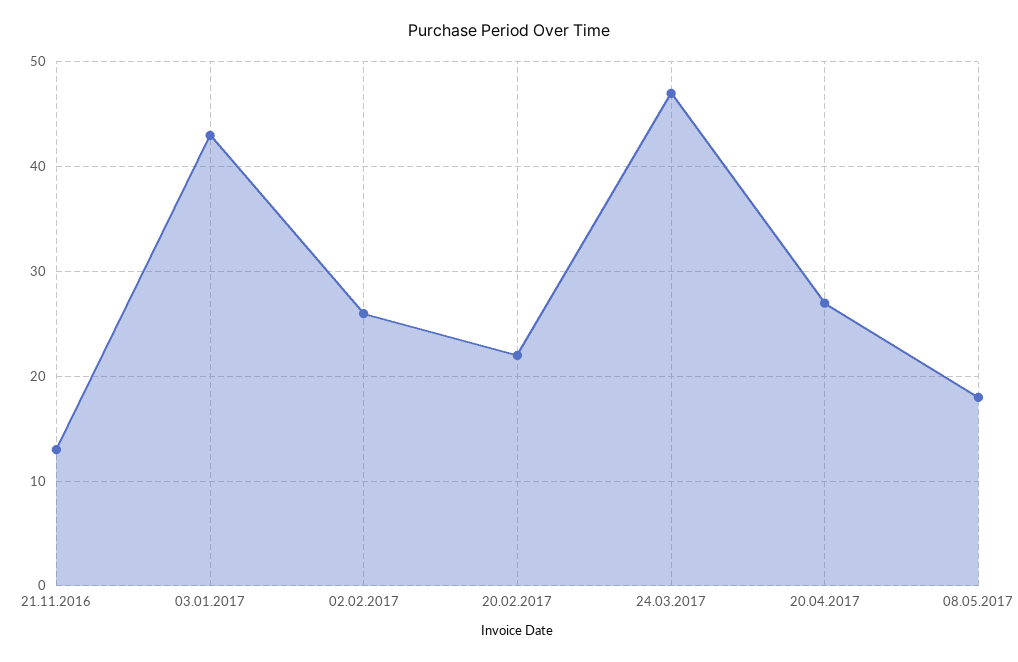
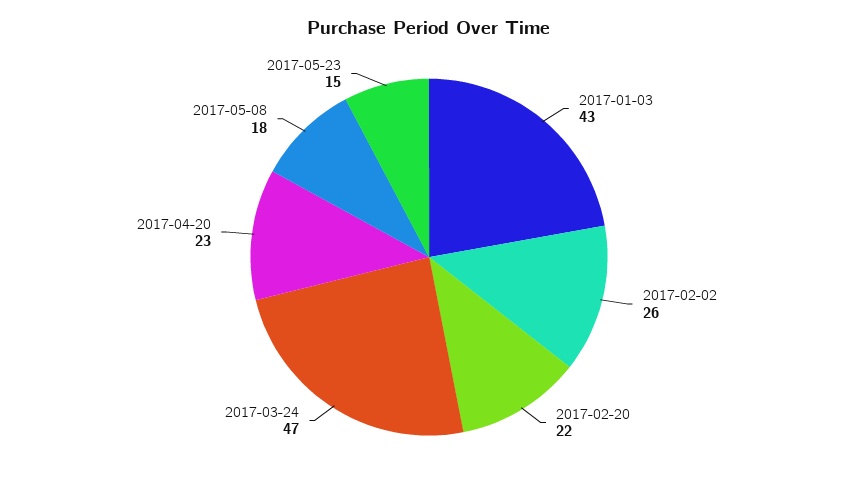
21.11.2016: 13 -> none
20.04.2017: 27 -> 23
2017-05-23: none -> 15

